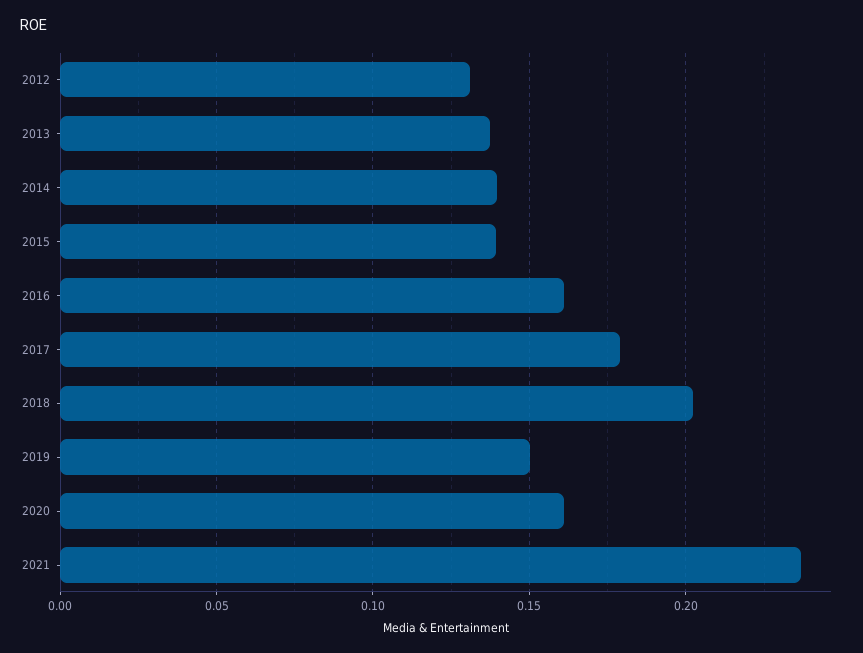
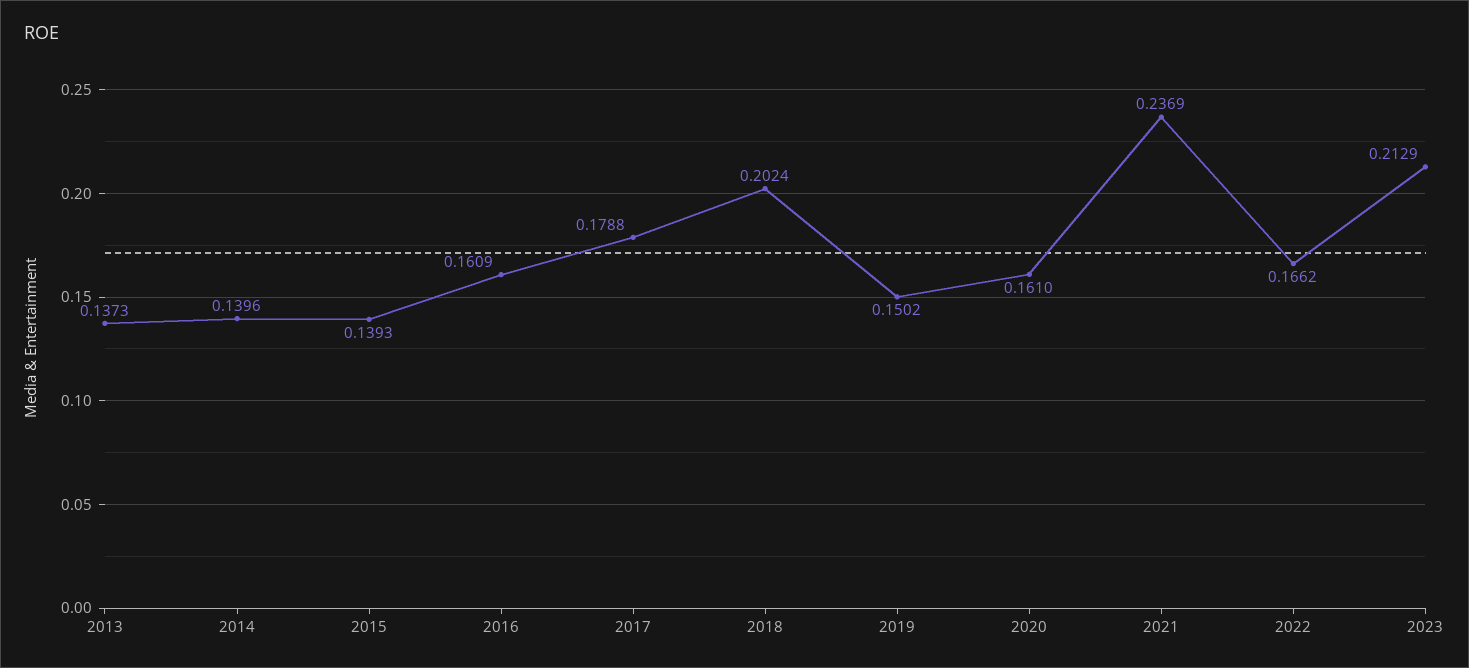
2012: 0.13 -> none
2022: none -> 0.1662
2023: none -> 0.2129

